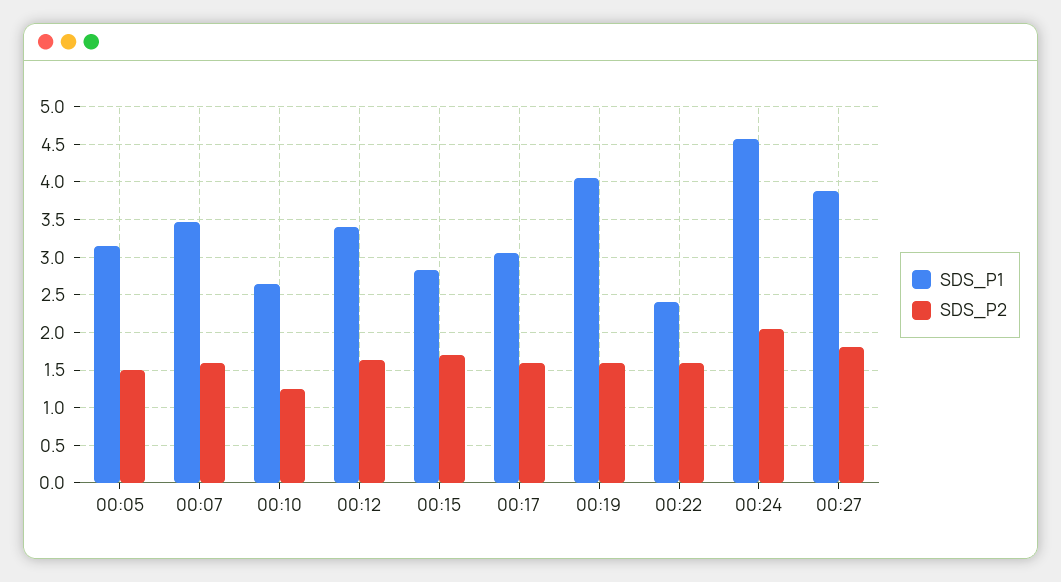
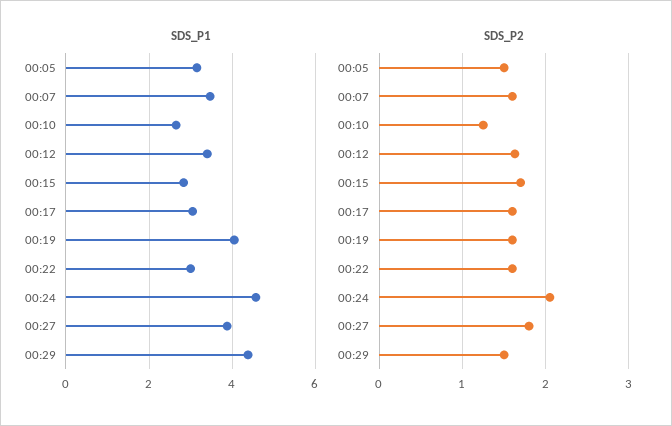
SDS_P1, 00:22: 2.4 -> 3
SDS_P1, 00:29: none -> 4.4
SDS_P2, 00:29: none -> 1.5

